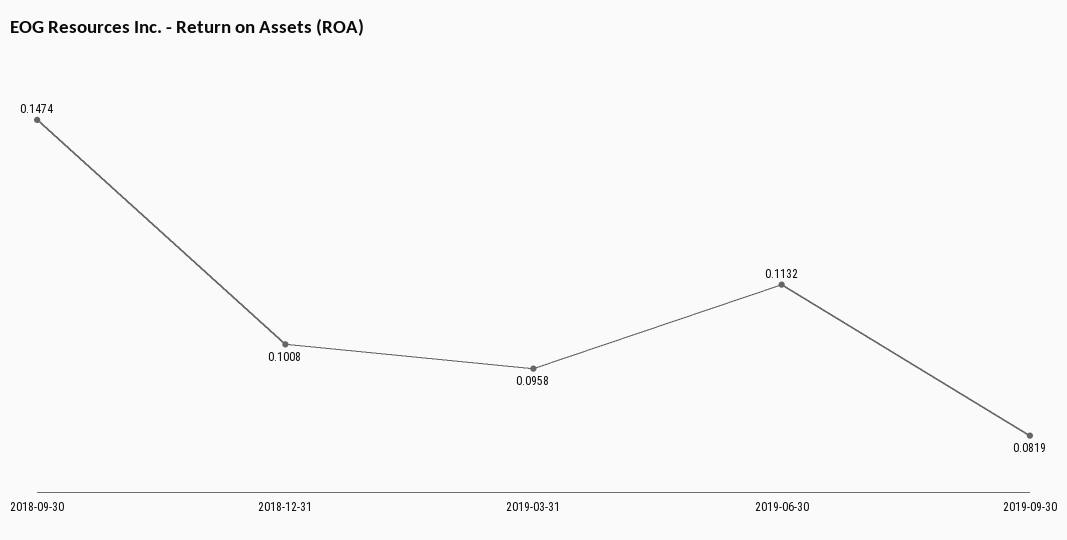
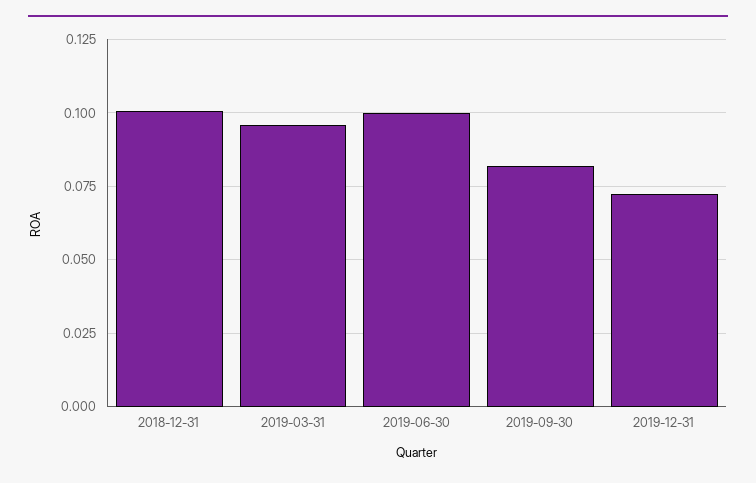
2018-09-30: 0.1474 -> none
2019-06-30: 0.1132 -> 0.1
2019-12-31: none -> 0.0725

